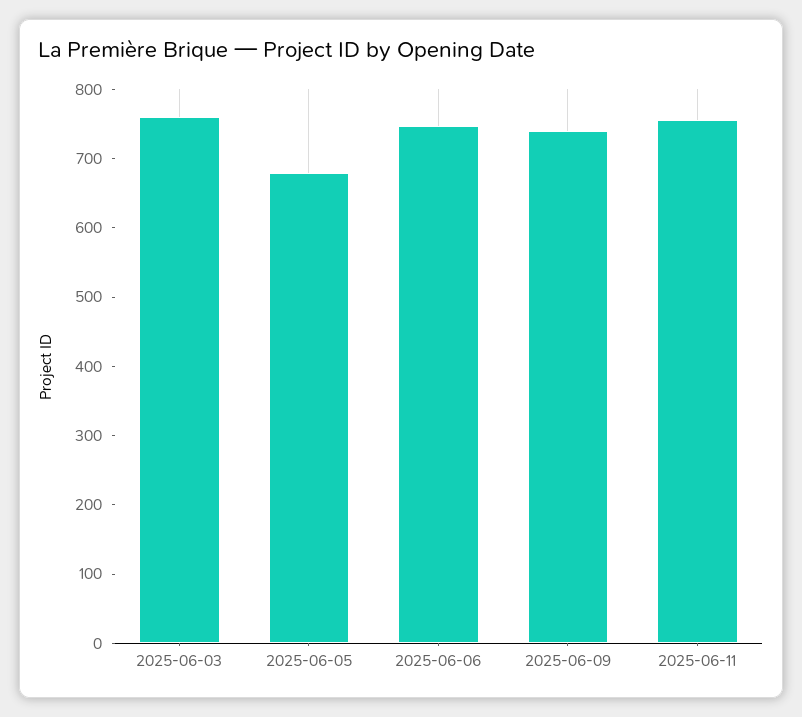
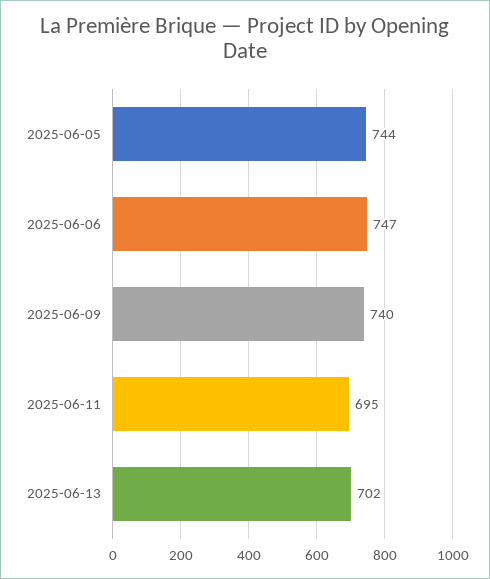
2025-06-03: 760 -> none
2025-06-05: 680 -> 744
2025-06-11: 760 -> 695
2025-06-13: none -> 702

